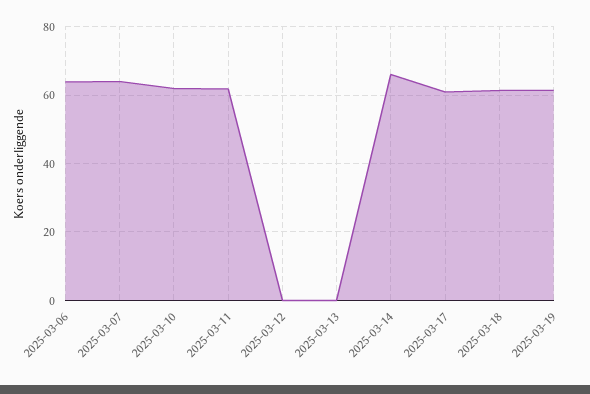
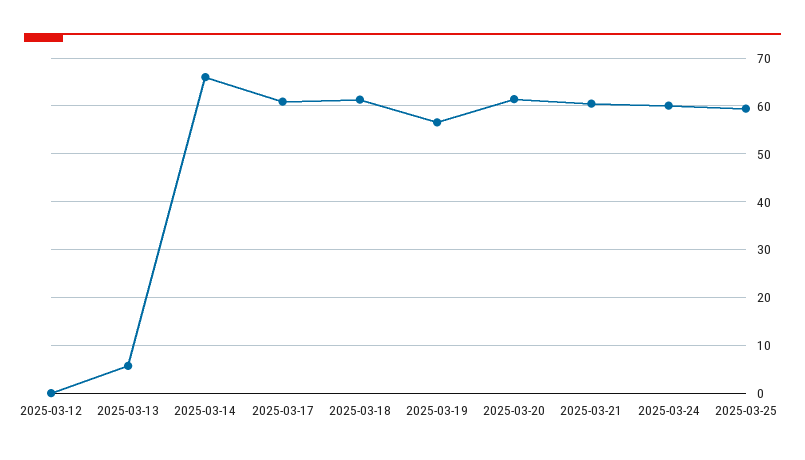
2025-03-06: 64 -> none
2025-03-07: 64 -> none
2025-03-10: 62 -> none
2025-03-11: 62 -> none
2025-03-13: 0 -> 6
2025-03-19: 62 -> 56
2025-03-20: none -> 62
2025-03-21: none -> 60
2025-03-24: none -> 60
2025-03-25: none -> 60

